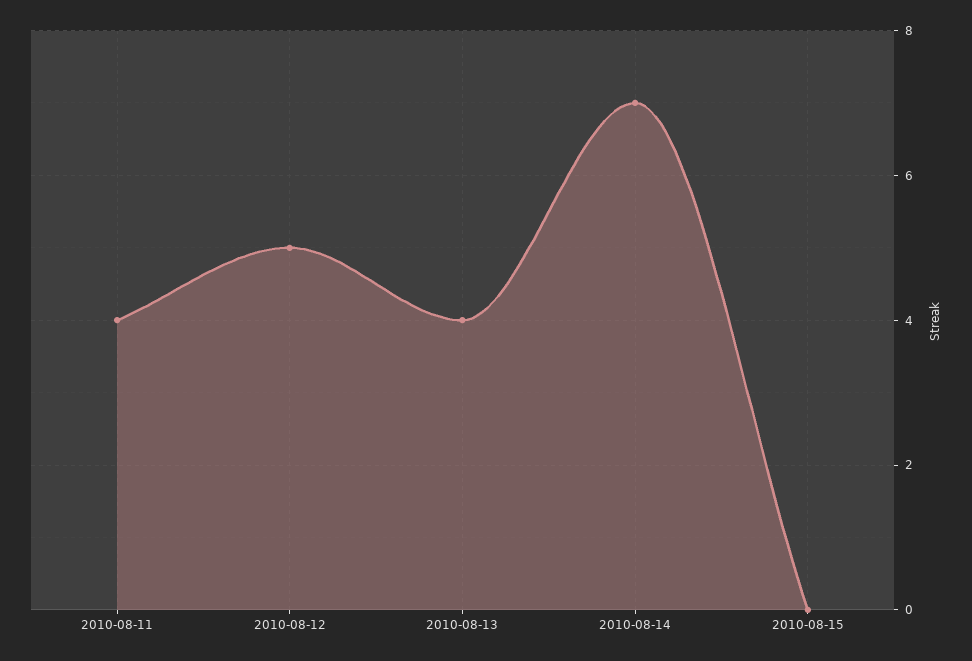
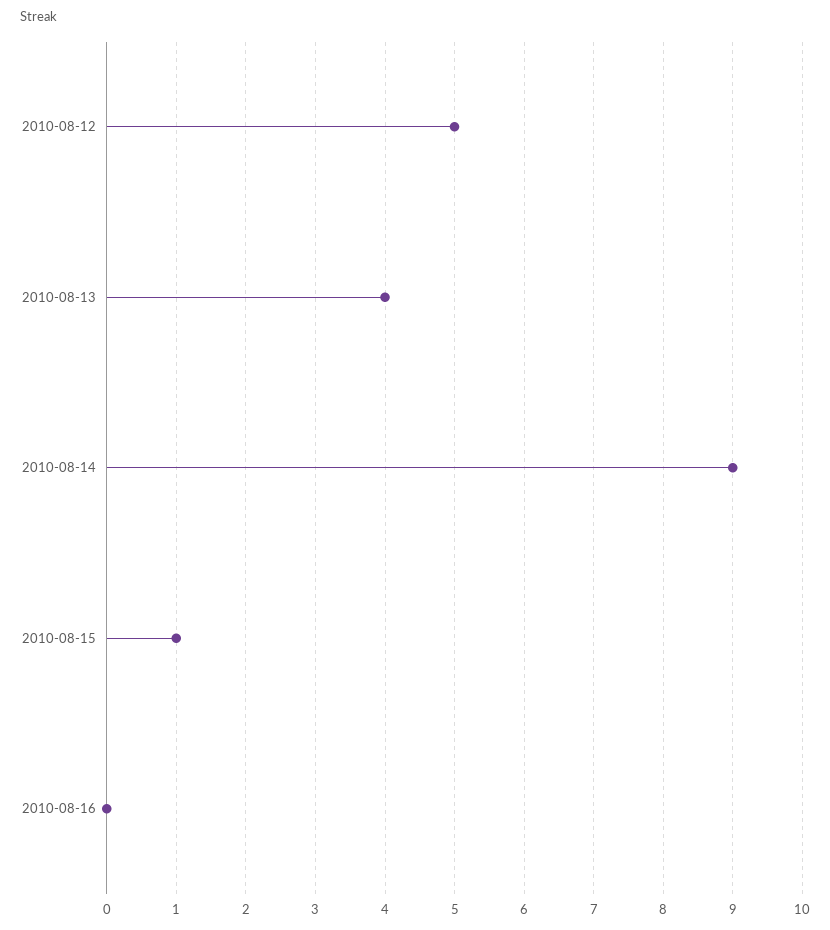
2010-08-11: 4 -> none
2010-08-14: 7 -> 9
2010-08-15: 0 -> 1
2010-08-16: none -> 0

